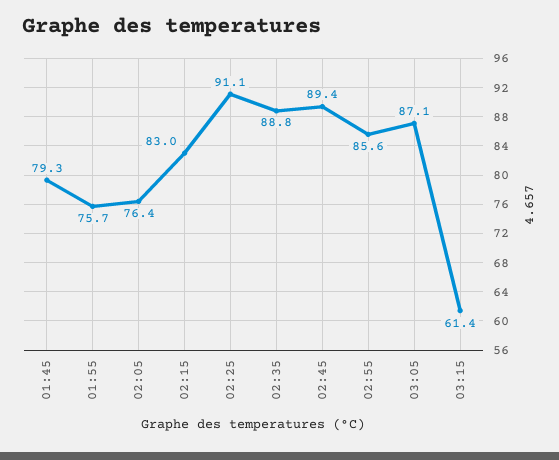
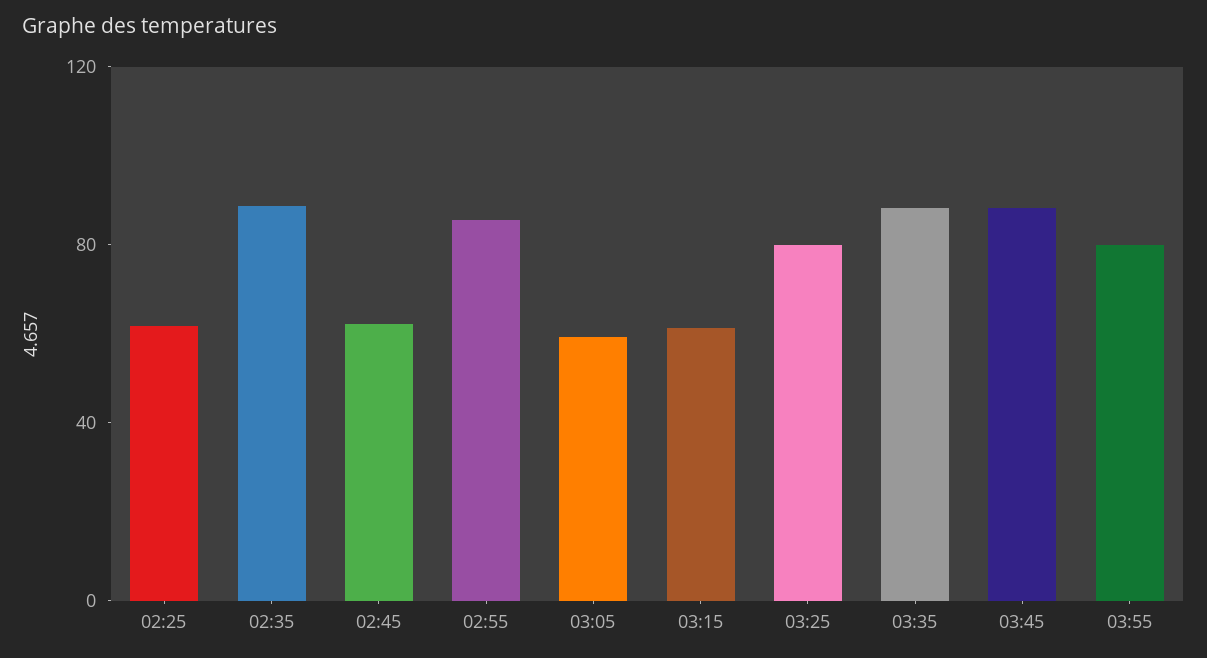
01:45: 79.3 -> none
01:55: 75.7 -> none
02:05: 76.4 -> none
02:15: 83 -> none
02:25: 91.1 -> 60
02:45: 89.4 -> 60
03:05: 87.1 -> 60
03:25: none -> 80
03:35: none -> 90
03:45: none -> 90
03:55: none -> 80

